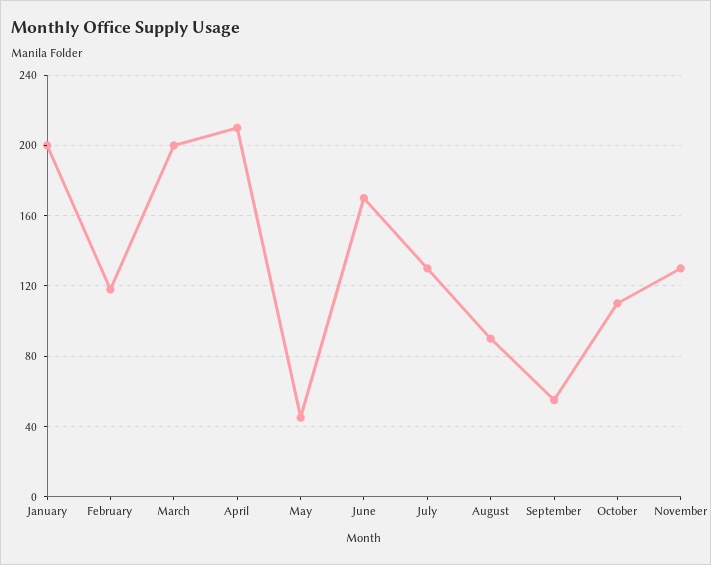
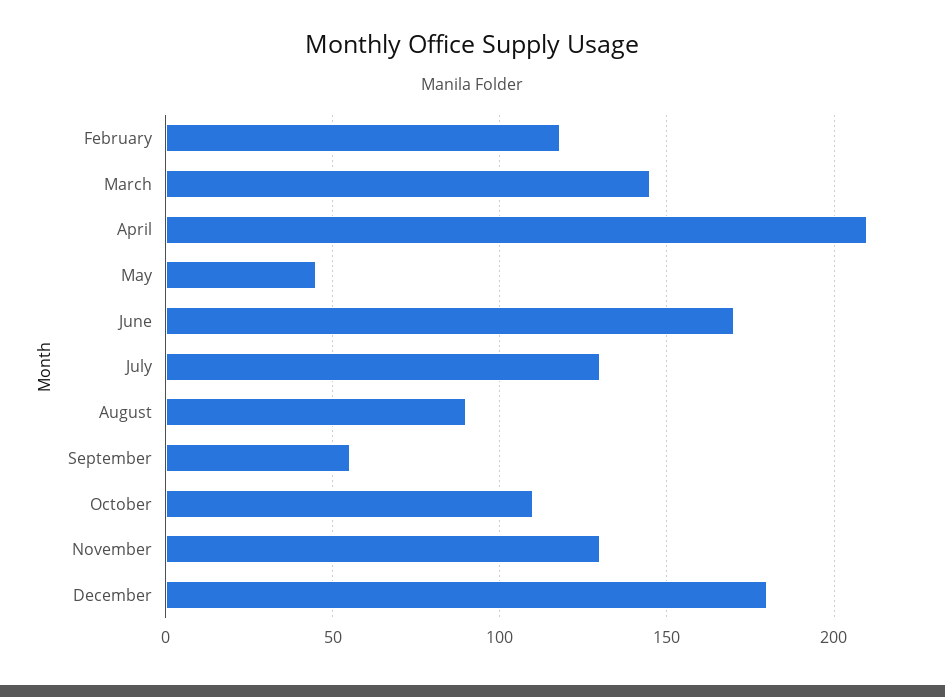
January: 200 -> none
March: 200 -> 145
December: none -> 180

